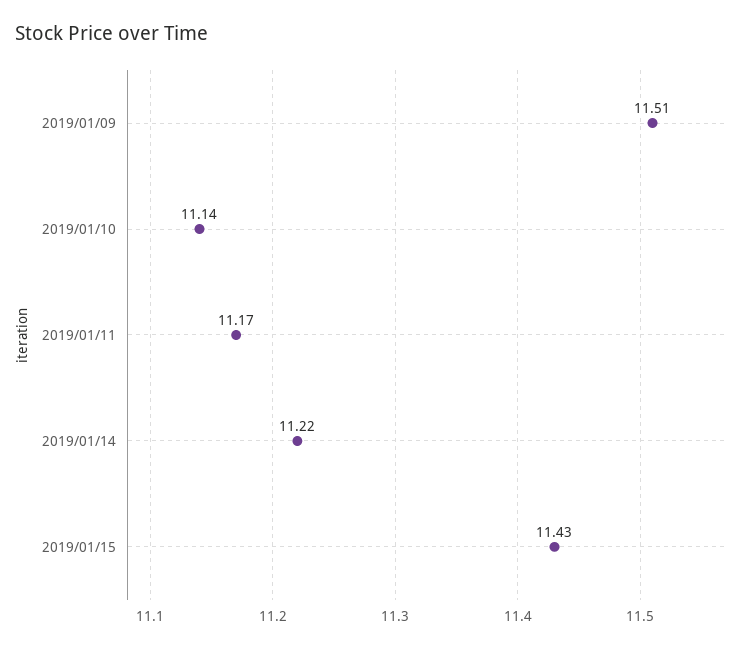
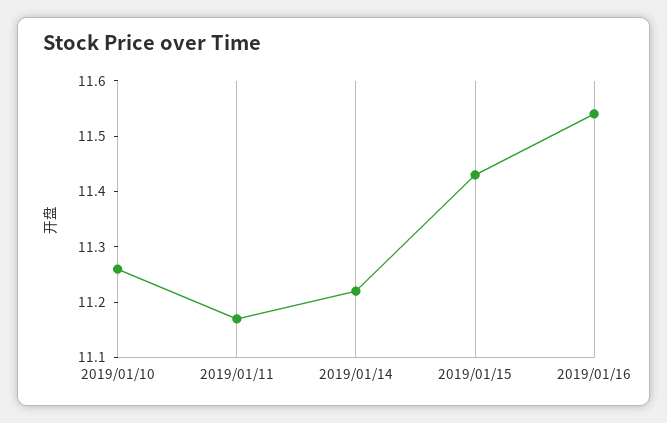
2019/01/09: 11.51 -> none
2019/01/10: 11.14 -> 11.25
2019/01/16: none -> 11.55

